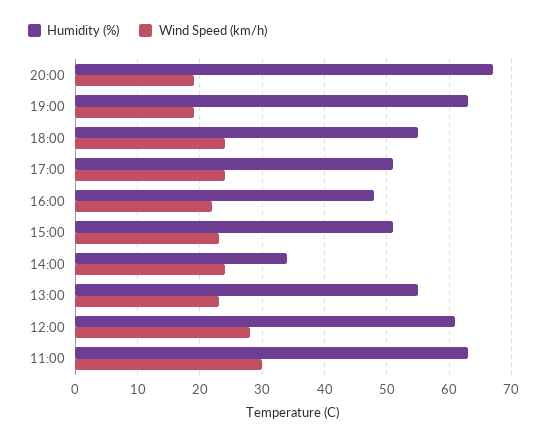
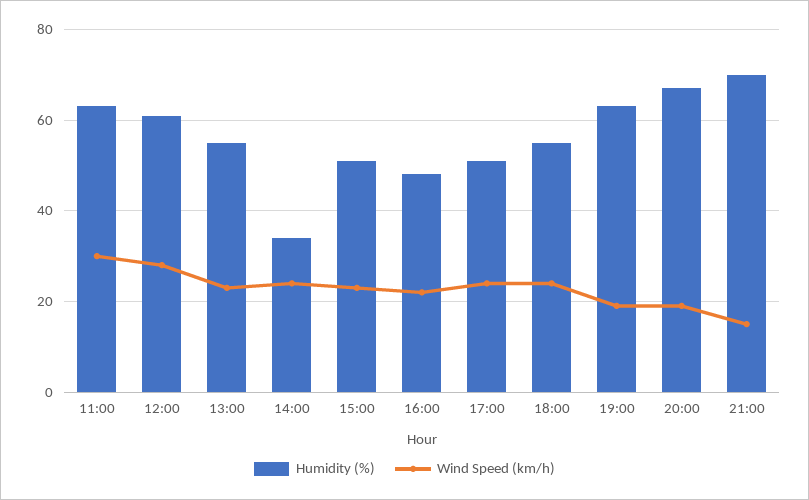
Humidity (%), 21:00: none -> 70
Wind Speed (km/h), 21:00: none -> 15

